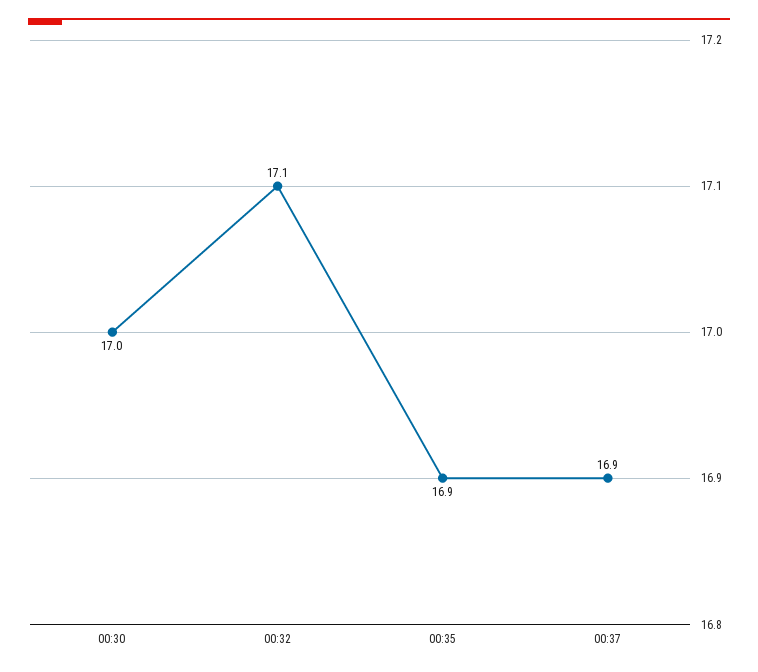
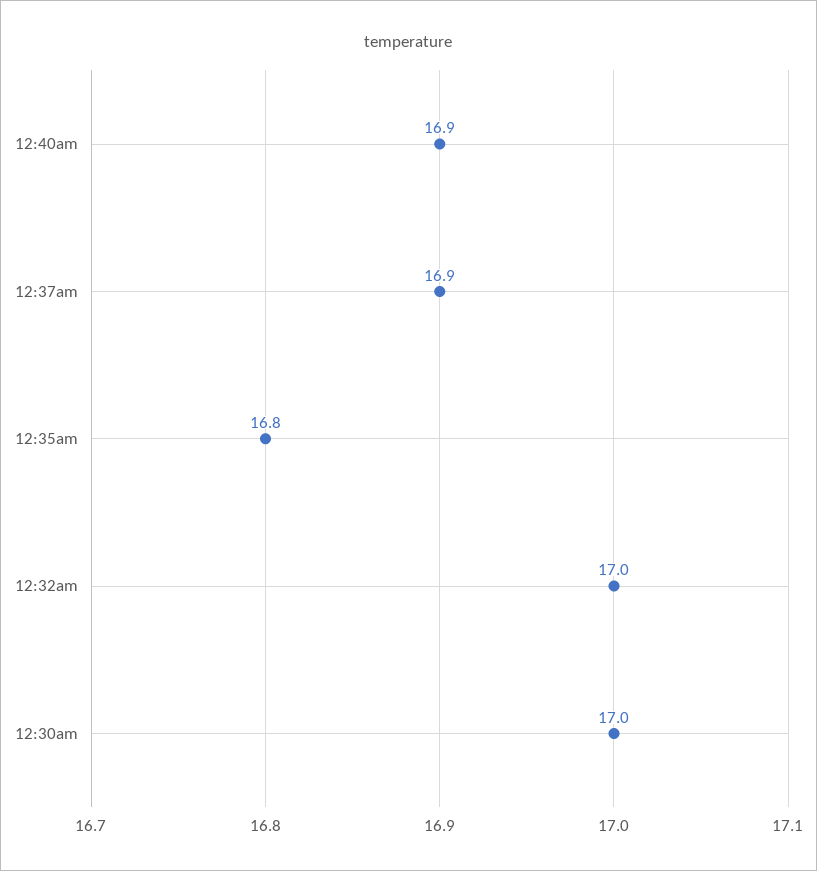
00:32: 17.1 -> 17
00:35: 16.9 -> 16.8
12:40am: none -> 16.9

